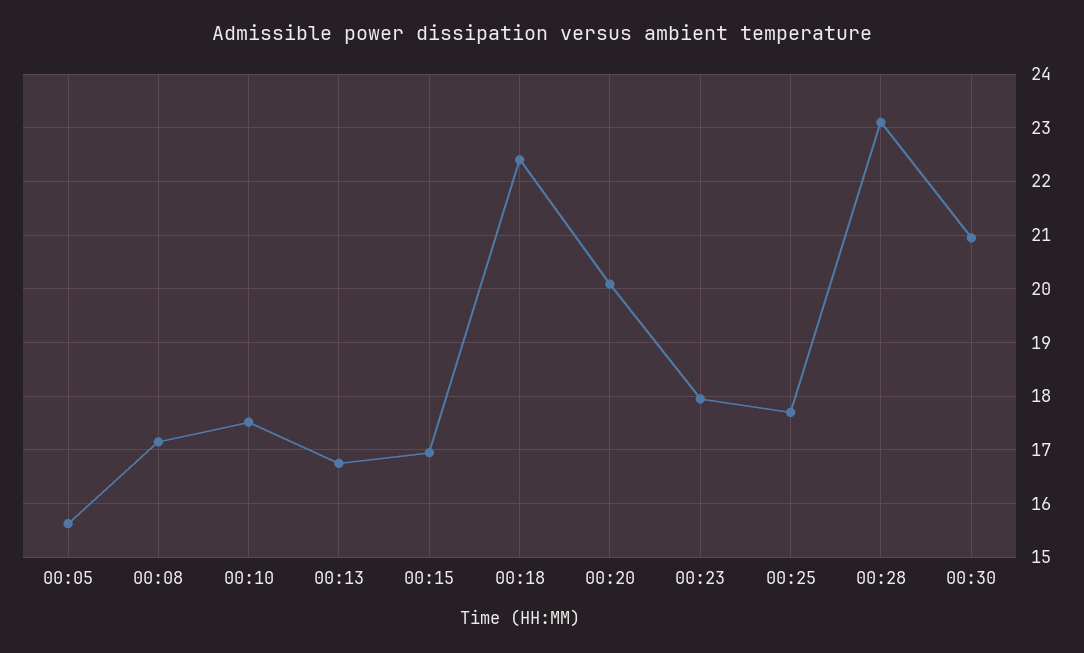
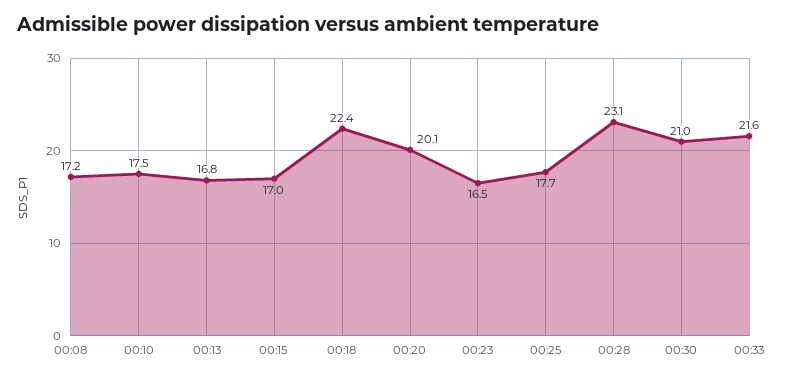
00:05: 15.6 -> none
00:23: 18 -> 16.5
00:33: none -> 21.6

